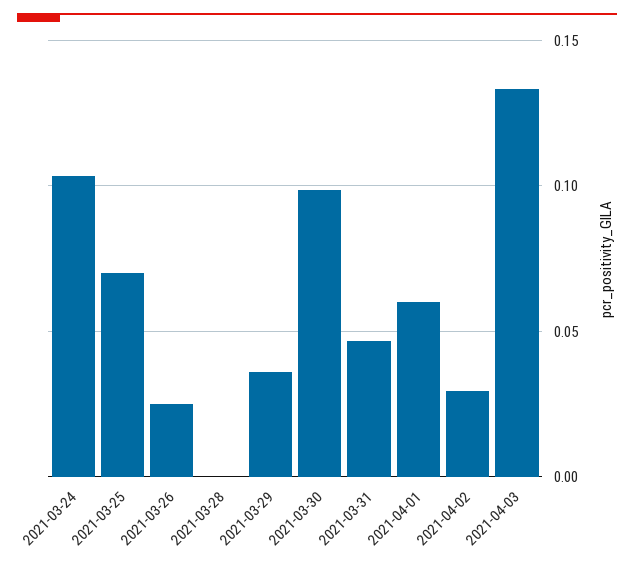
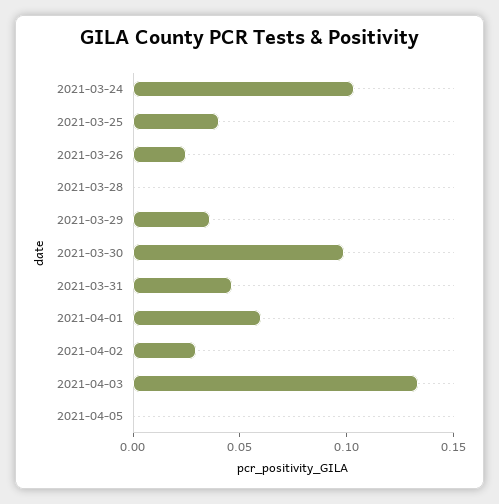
2021-03-25: 0.07 -> 0.04
2021-04-05: none -> 0

